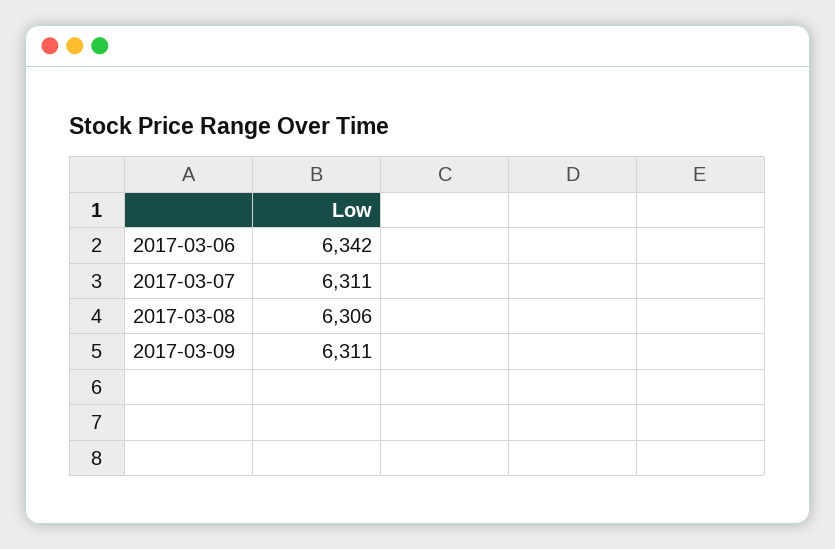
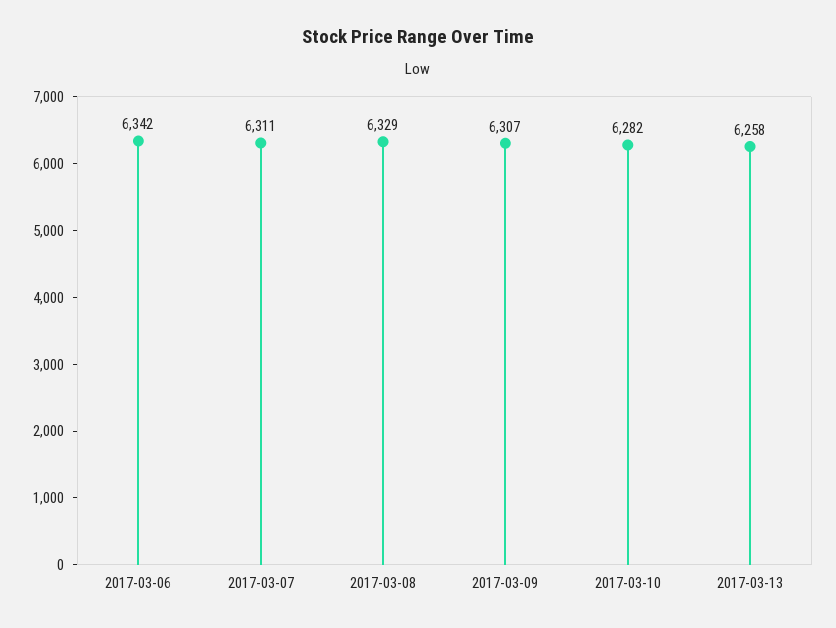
2017-03-08: 6306 -> 6329
2017-03-09: 6311 -> 6307
2017-03-10: none -> 6282
2017-03-13: none -> 6258

